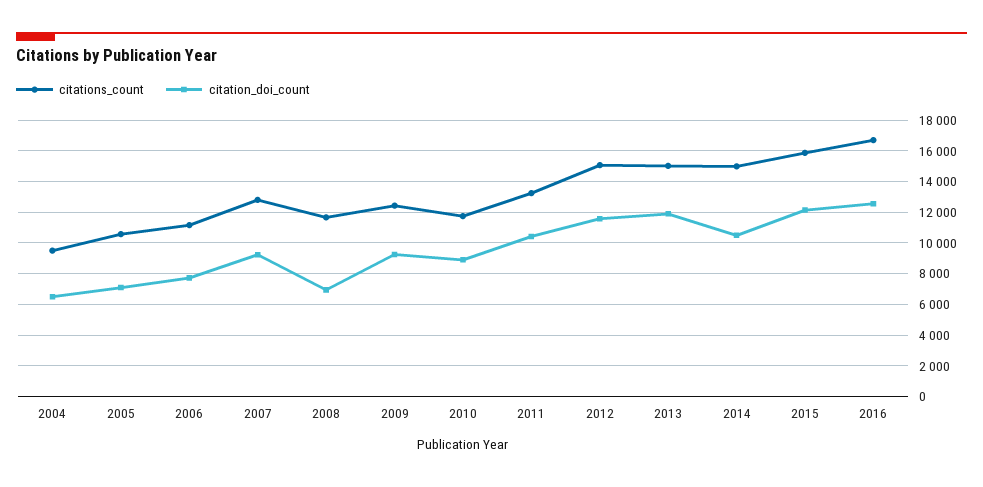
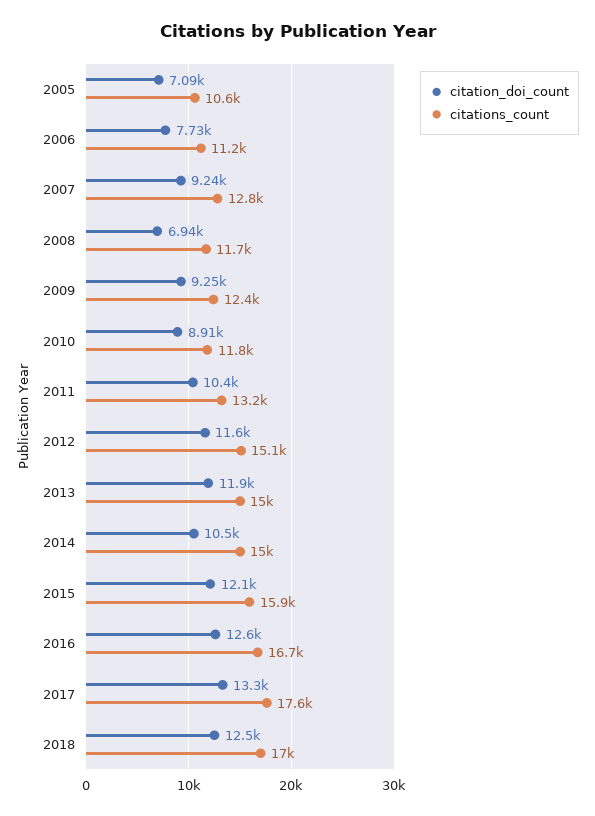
citations_count, 2004: 9500 -> none
citation_doi_count, 2004: 6500 -> none
citation_doi_count, 2017: none -> 13300
citations_count, 2017: none -> 17600
citation_doi_count, 2018: none -> 12500
citations_count, 2018: none -> 17000

